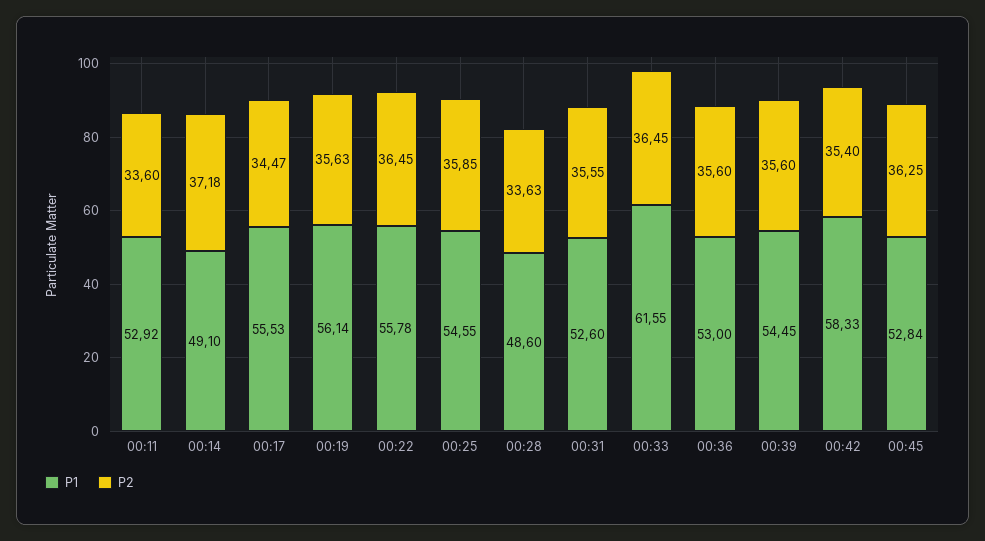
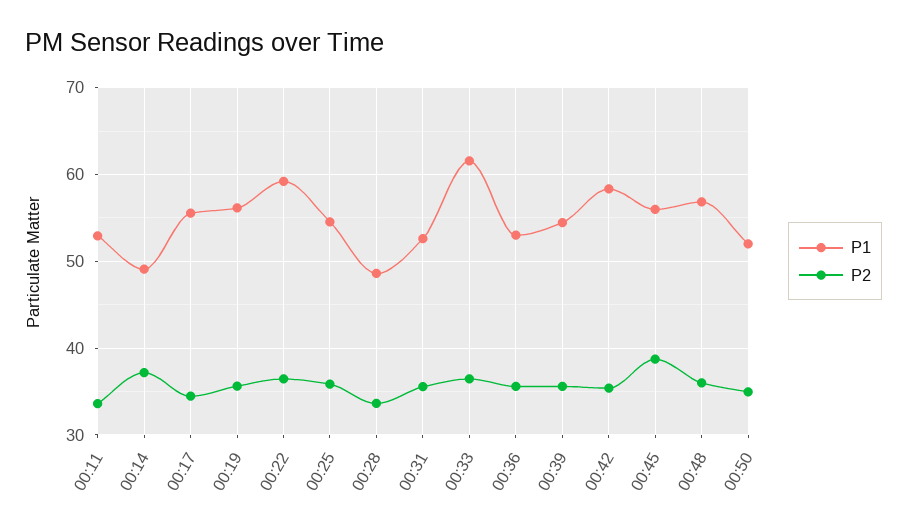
P1, 00:22: 55.78 -> 59
P1, 00:45: 52.84 -> 56
P2, 00:45: 36.25 -> 39
P1, 00:48: none -> 57
P2, 00:48: none -> 36
P1, 00:50: none -> 52
P2, 00:50: none -> 35

